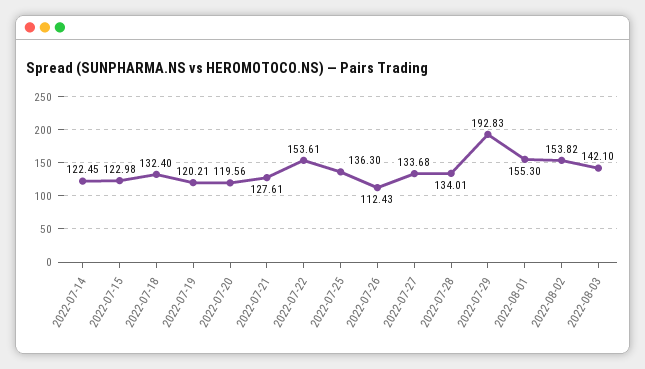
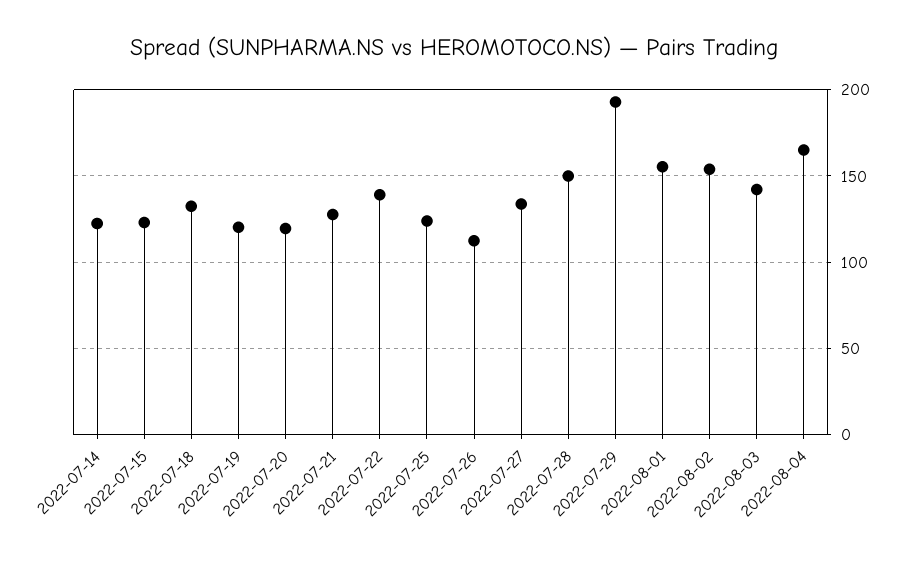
2022-07-22: 153.61 -> 140
2022-07-25: 136.3 -> 125
2022-07-28: 134.01 -> 150
2022-08-04: none -> 165

